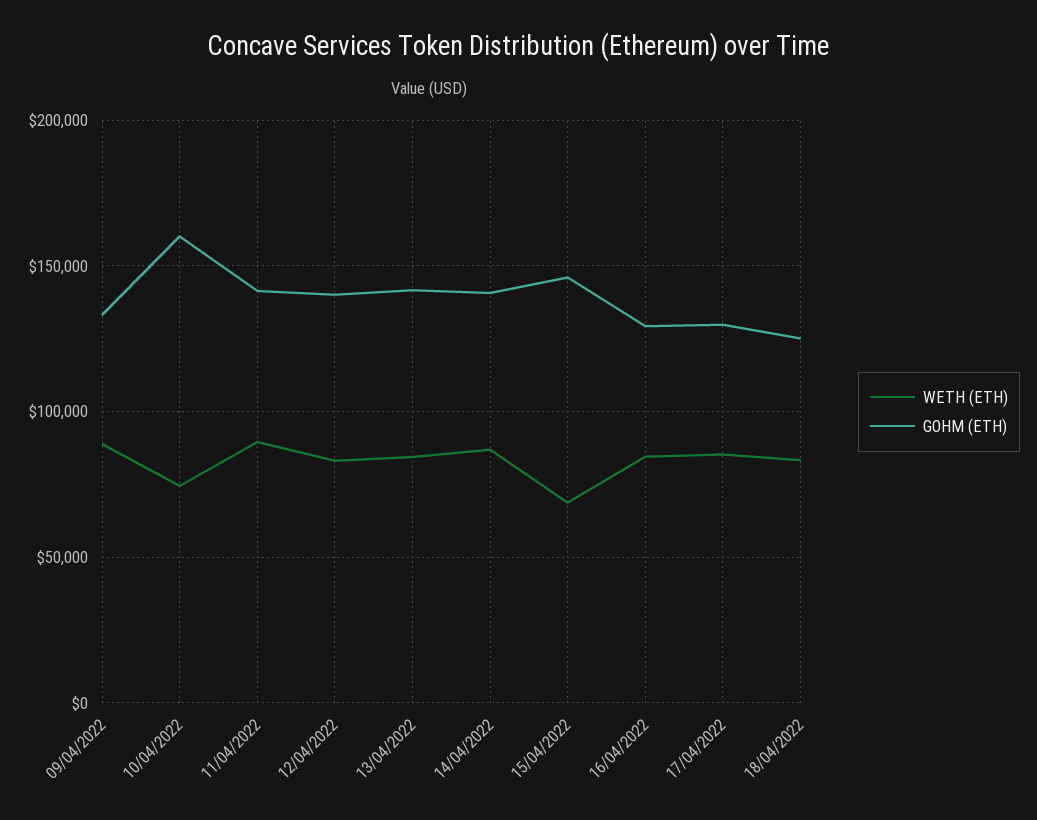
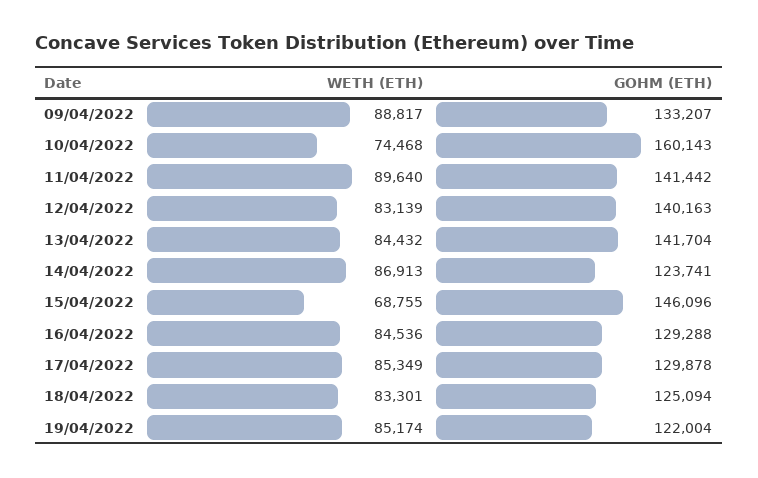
GOHM (ETH), 14/04/2022: 140000 -> 123741
WETH (ETH), 19/04/2022: none -> 85174
GOHM (ETH), 19/04/2022: none -> 122004

